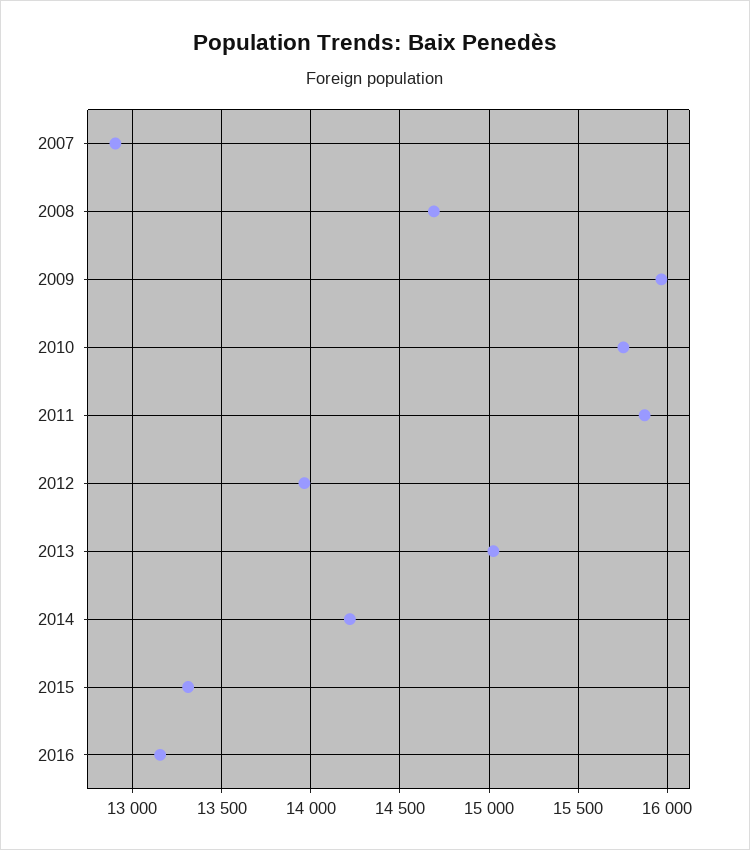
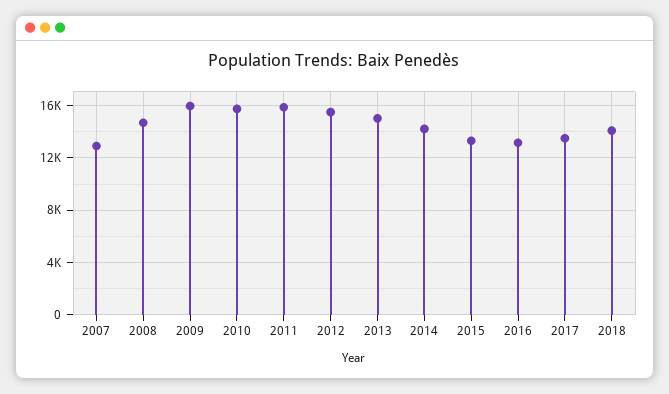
2012: 13950 -> 15500
2017: none -> 13500
2018: none -> 14000

